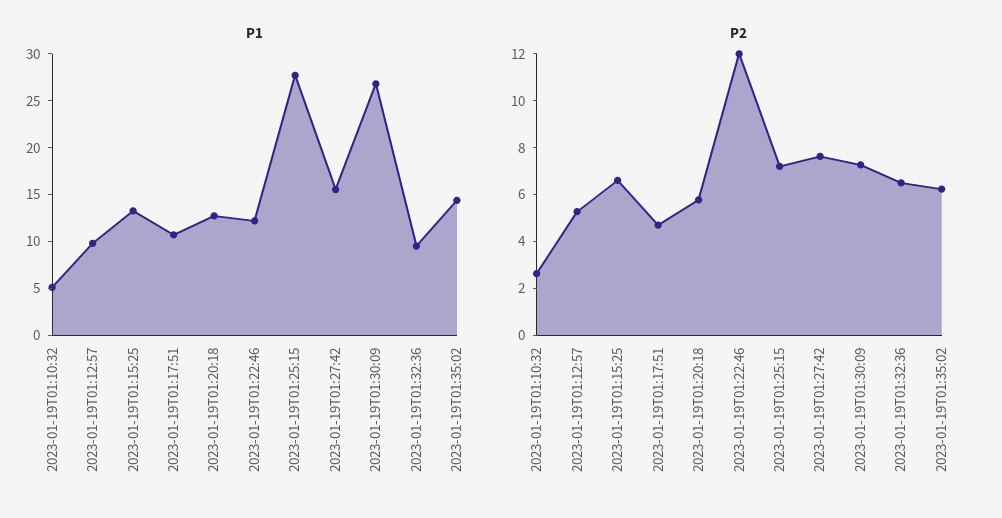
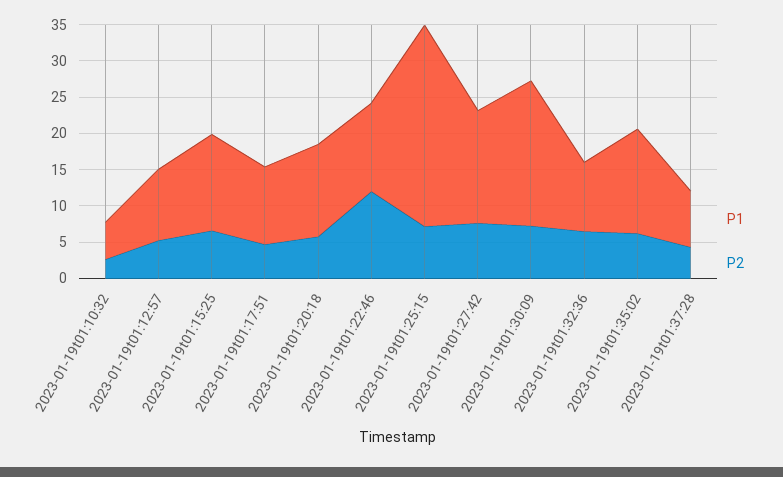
P1, 2023-01-19T01:30:09: 27 -> 20
P1, 2023-01-19t01:37:28: none -> 7.5
P2, 2023-01-19t01:37:28: none -> 5

